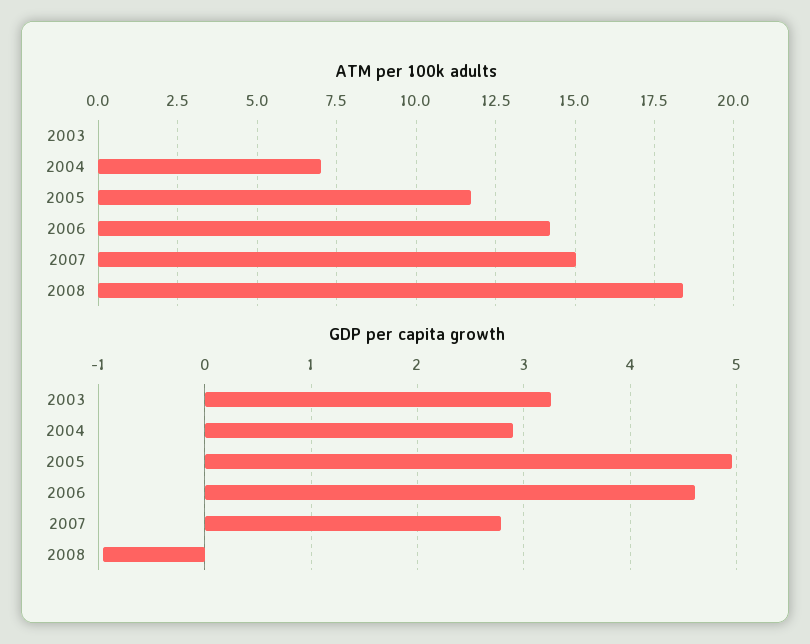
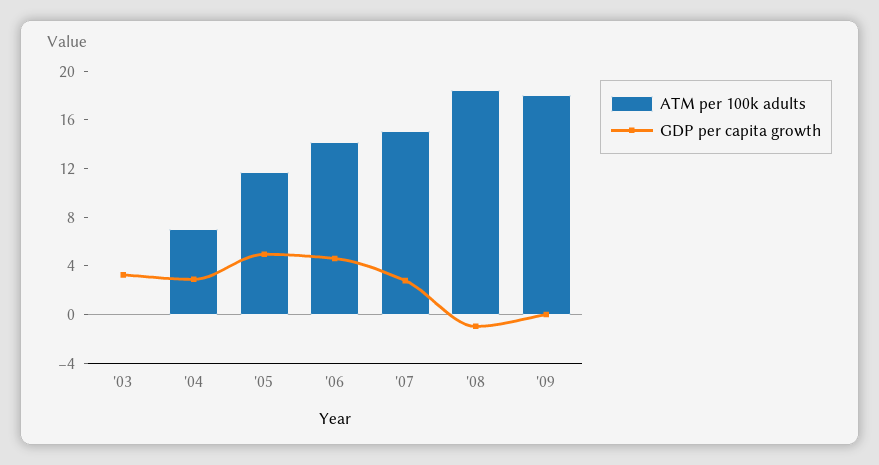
ATM per 100k adults, '09: none -> 18
GDP per capita growth, '09: none -> 0

